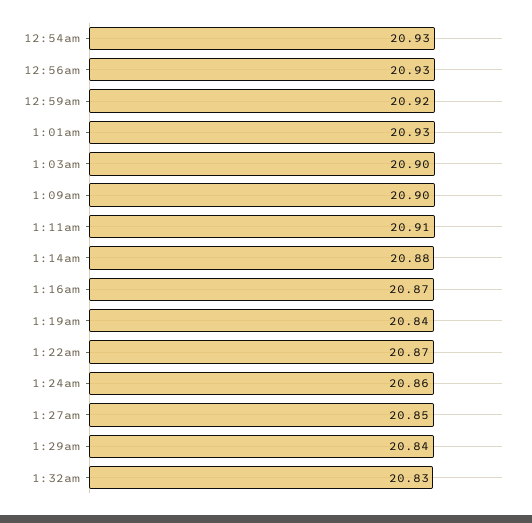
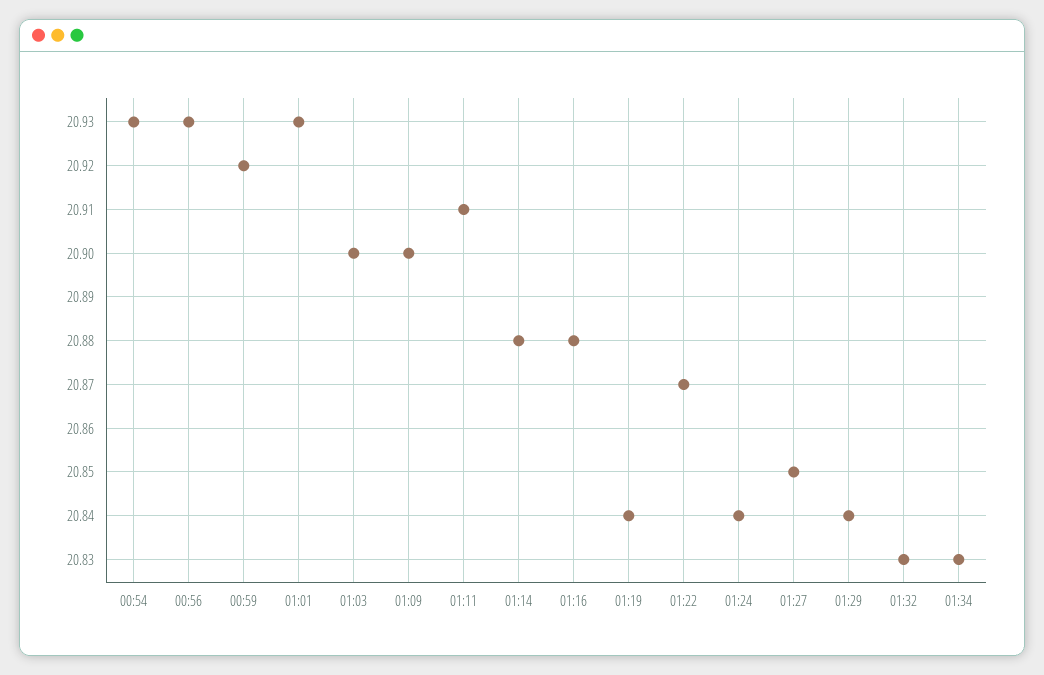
1:16am: 20.87 -> 20.88
1:24am: 20.86 -> 20.84
01:34: none -> 20.83

